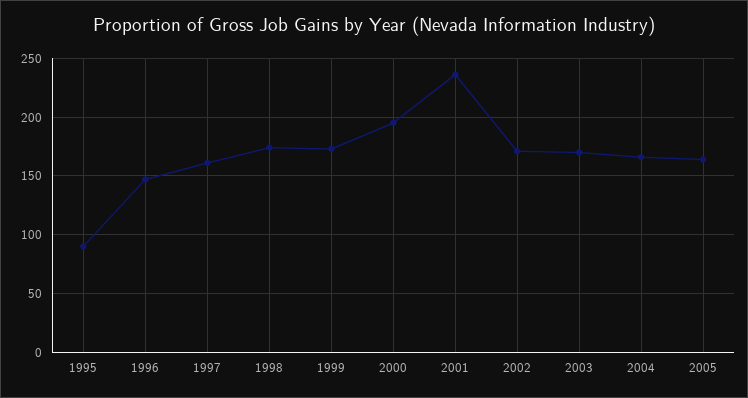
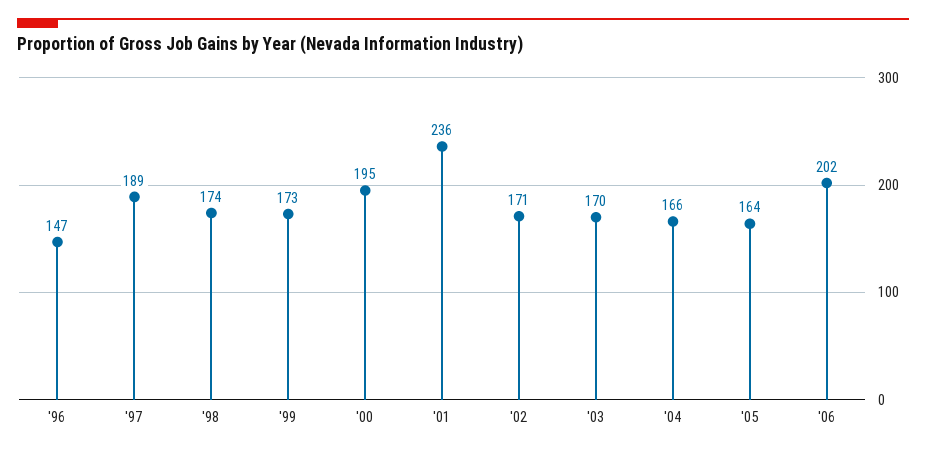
1995: 90 -> none
1997: 160 -> 189
'06: none -> 202

